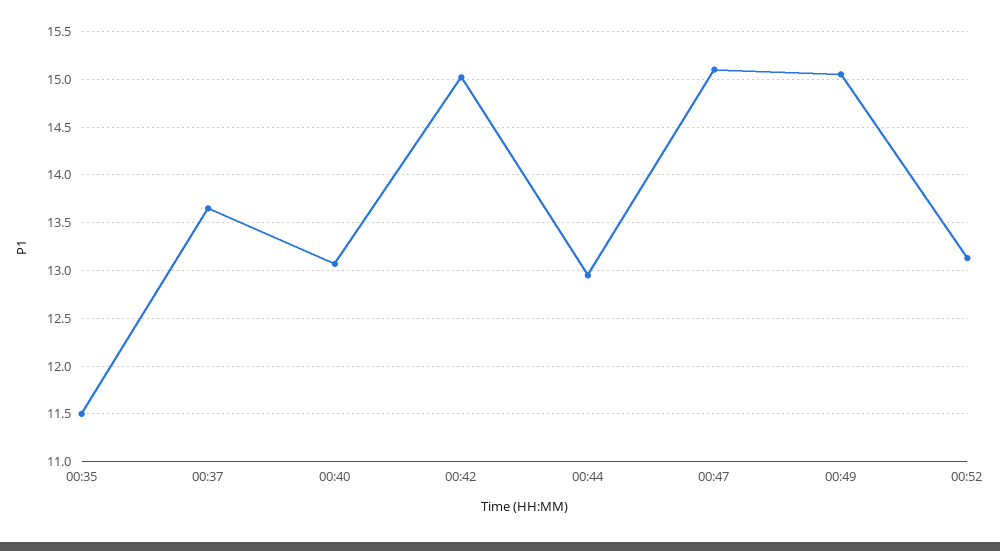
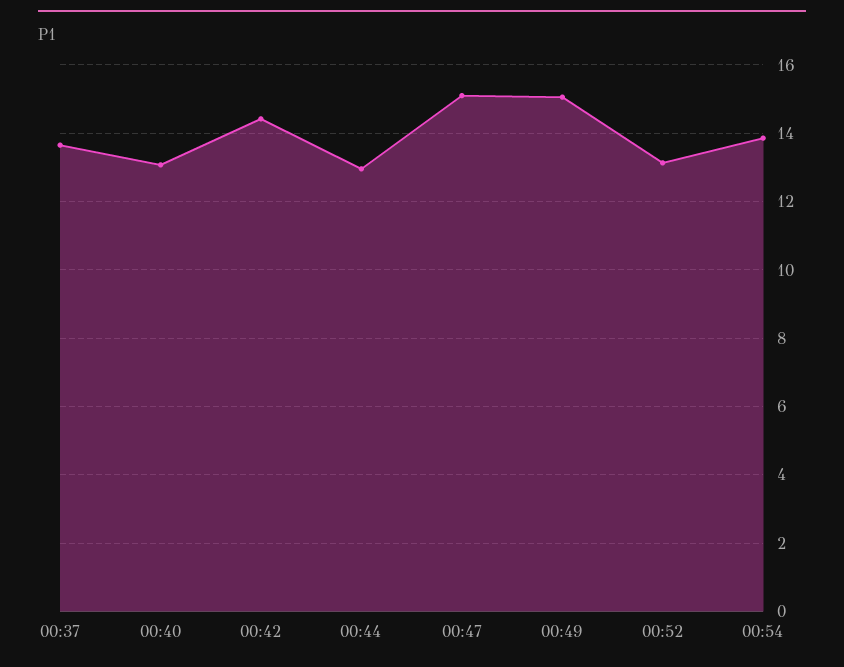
00:35: 11.5 -> none
00:42: 15 -> 14.4
00:54: none -> 13.8

